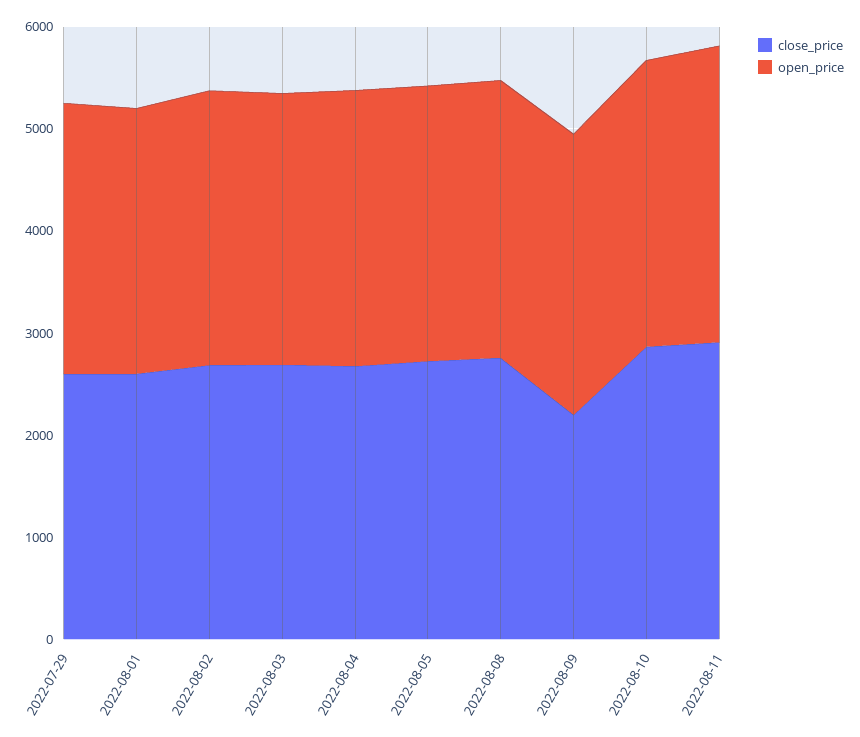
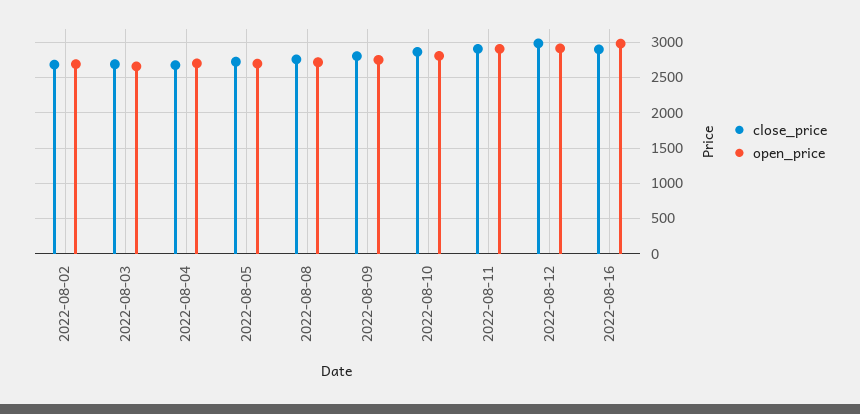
close_price, 2022-07-29: 2600 -> none
open_price, 2022-07-29: 2600 -> none
close_price, 2022-08-01: 2600 -> none
open_price, 2022-08-01: 2600 -> none
close_price, 2022-08-09: 2200 -> 2800
close_price, 2022-08-12: none -> 3000
open_price, 2022-08-12: none -> 2900
close_price, 2022-08-16: none -> 2900
open_price, 2022-08-16: none -> 3000

